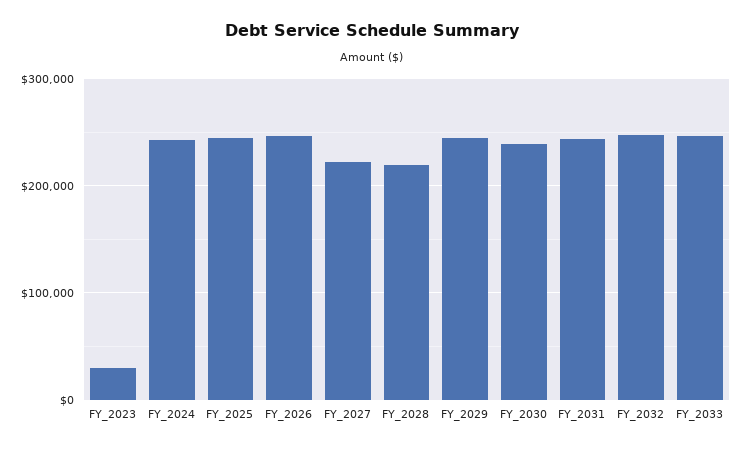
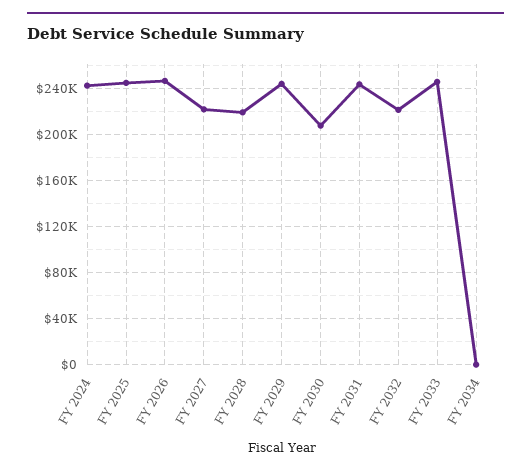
FY_2023: 30000 -> none
FY_2030: 240000 -> 210000
FY_2032: 250000 -> 220000
FY 2034: none -> 0

